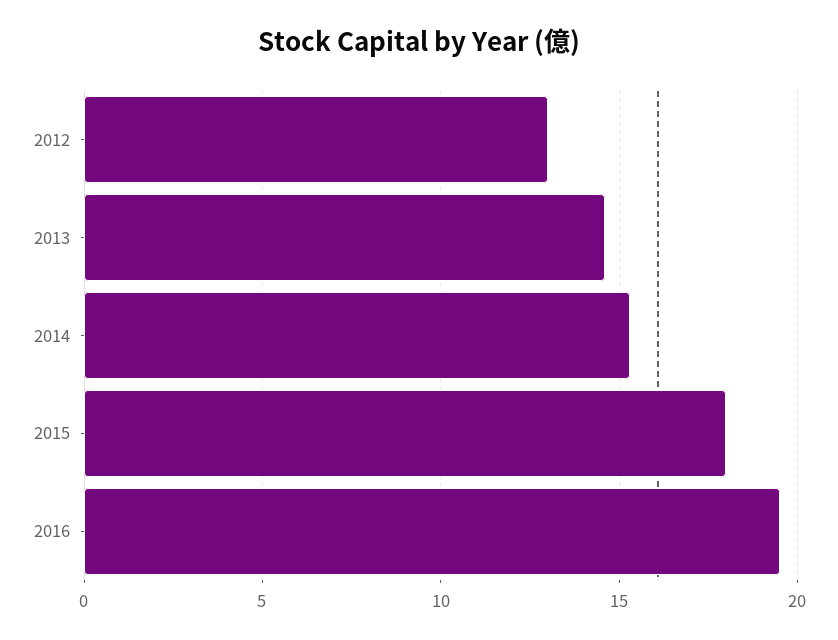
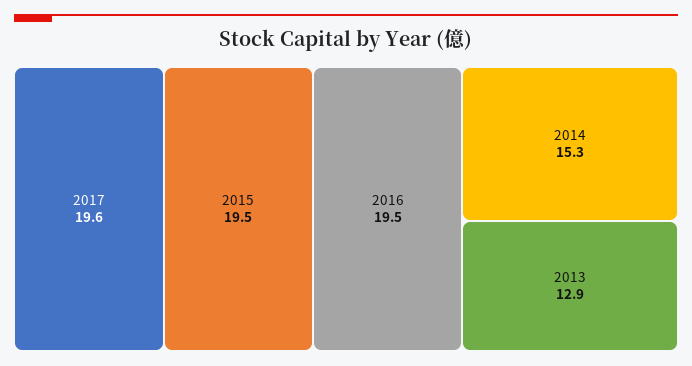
2012: 13 -> none
2013: 14.5 -> 12.9
2015: 18 -> 19.5
2017: none -> 19.6

